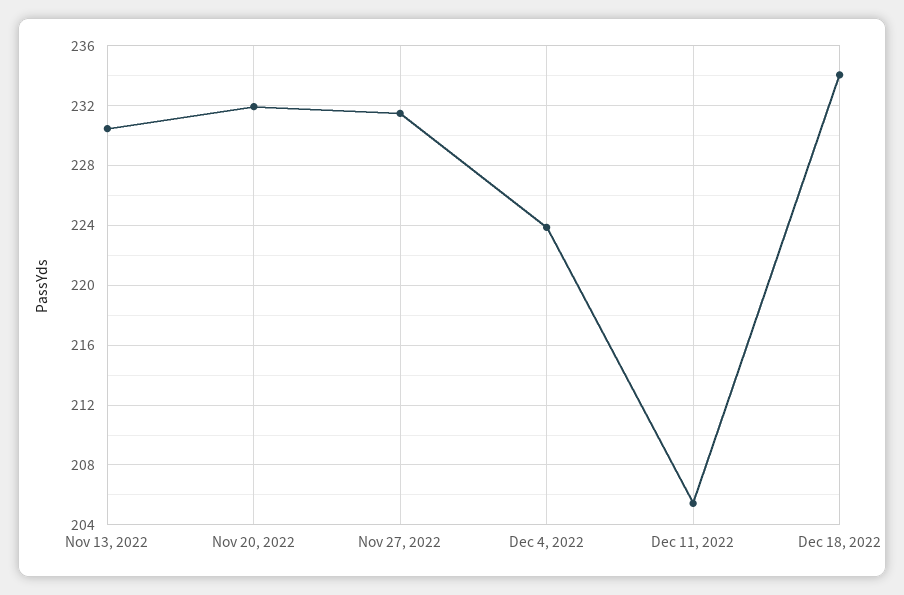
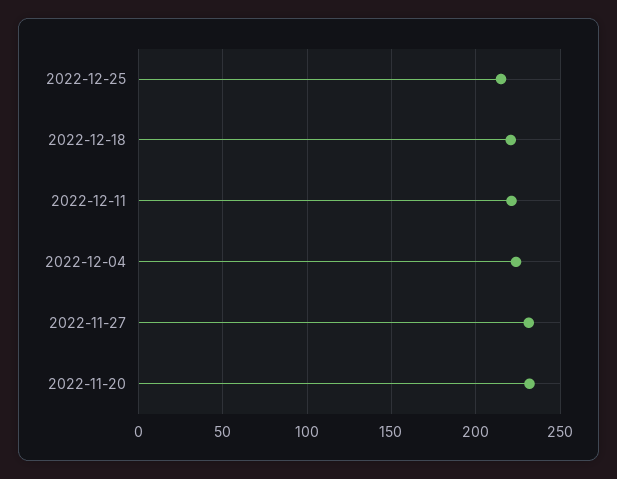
Nov 13, 2022: 230.5 -> none
Dec 11, 2022: 205.5 -> 220
Dec 18, 2022: 234 -> 220
2022-12-25: none -> 215

